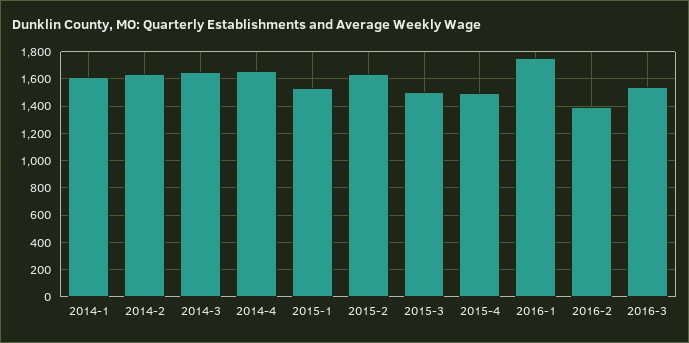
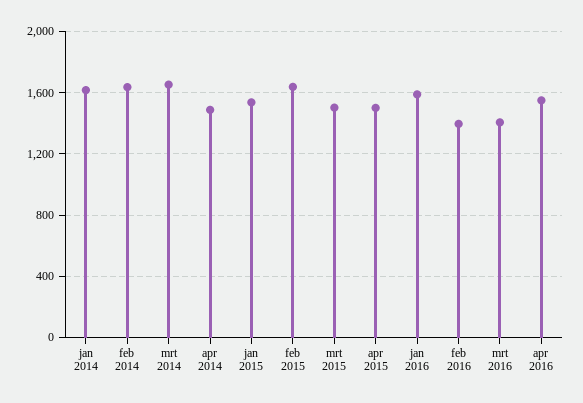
2014-4: 1650 -> 1500
2016-1: 1750 -> 1600
2016-3: 1550 -> 1400
apr 2016: none -> 1550

